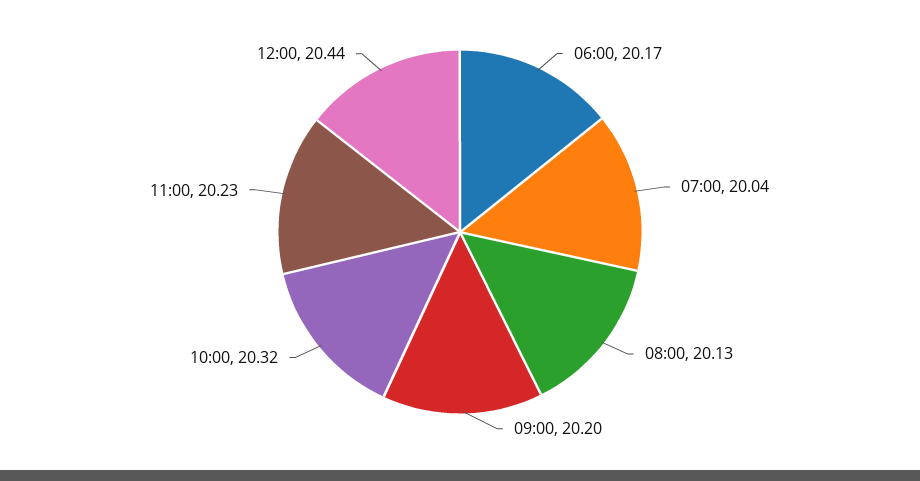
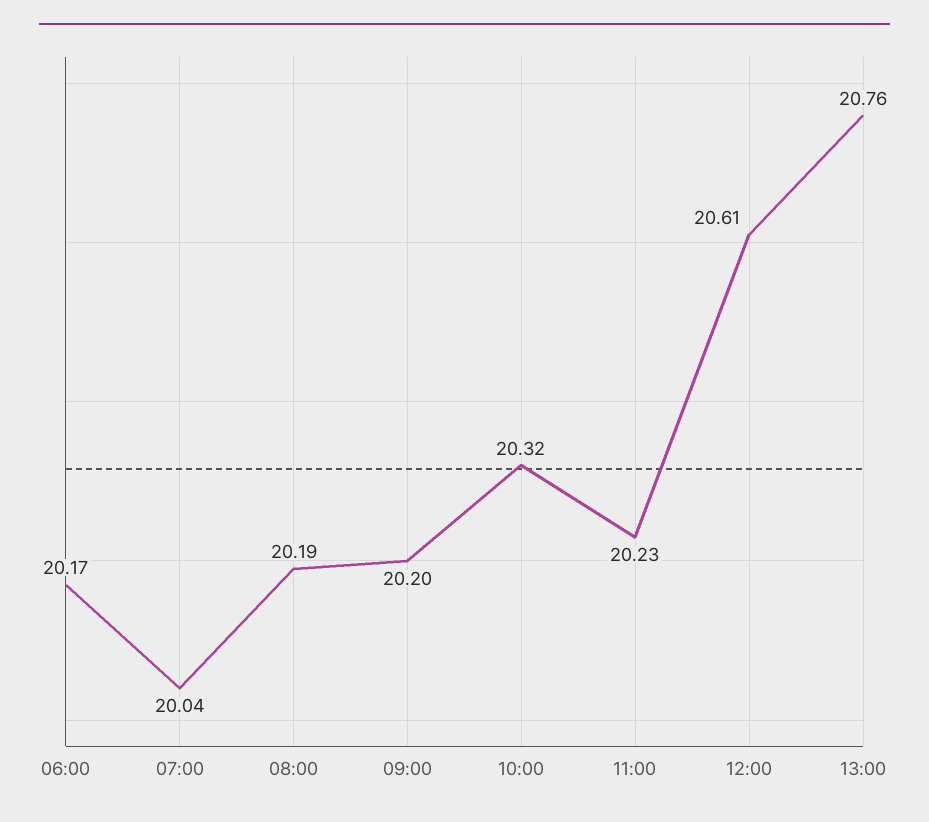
08:00: 20.13 -> 20.19
12:00: 20.44 -> 20.61
13:00: none -> 20.76

